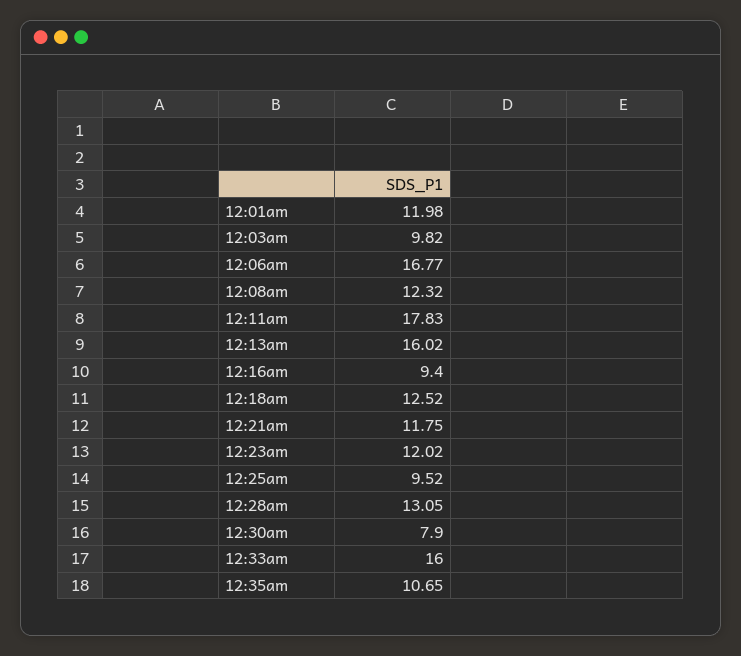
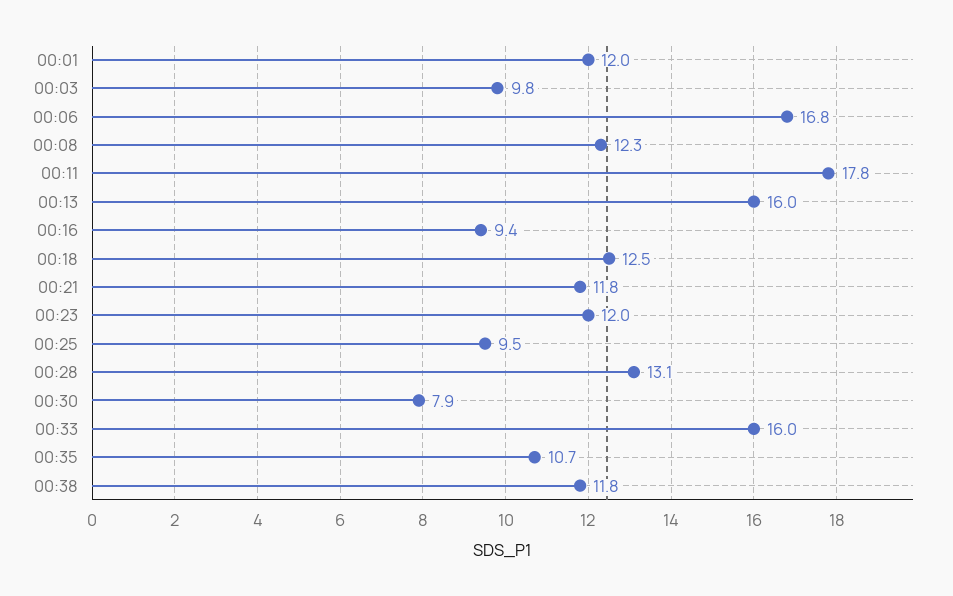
00:38: none -> 11.8

